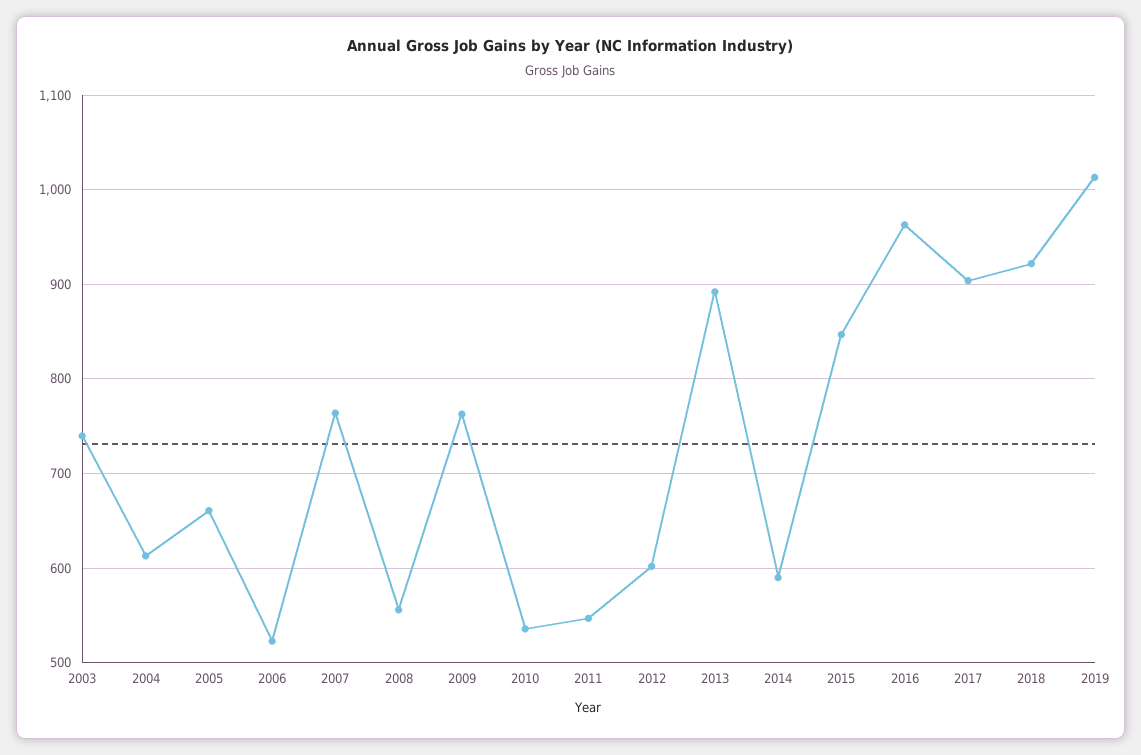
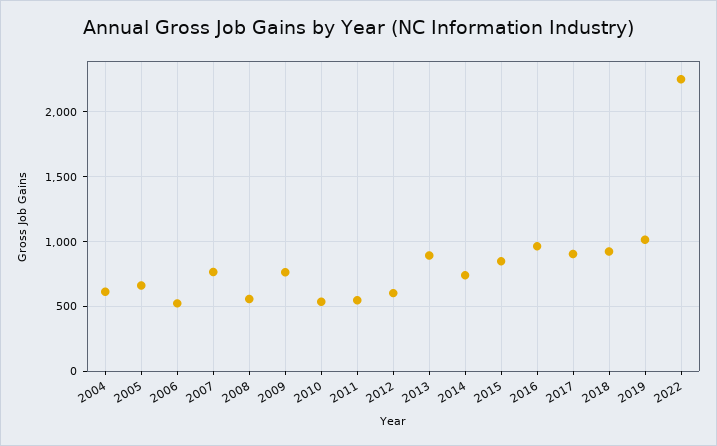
2003: 740 -> none
2014: 590 -> 750
2022: none -> 2250

